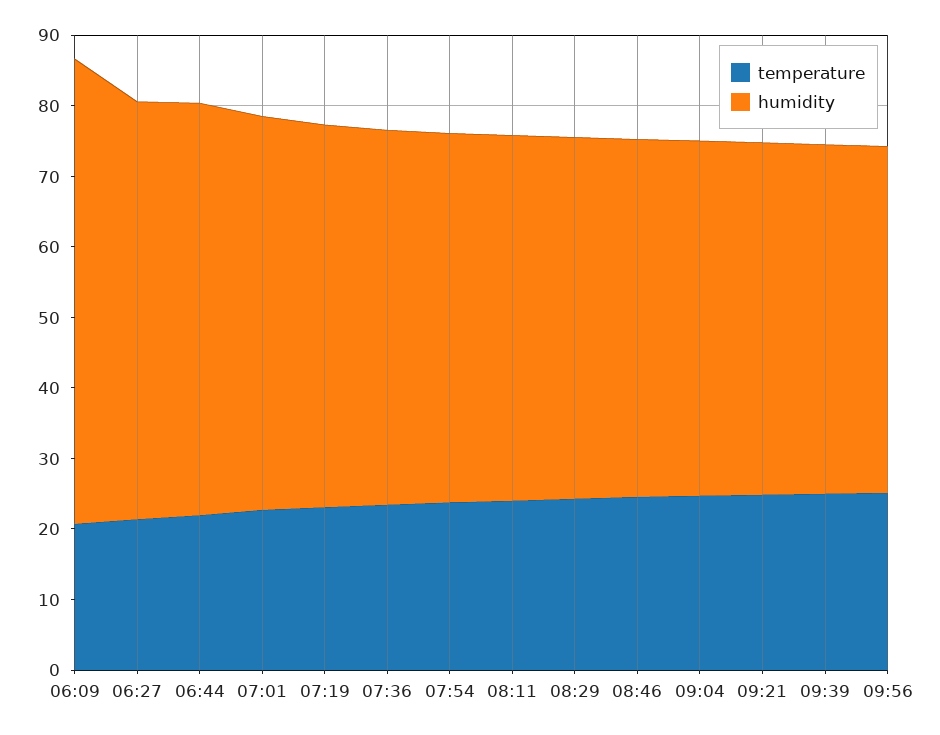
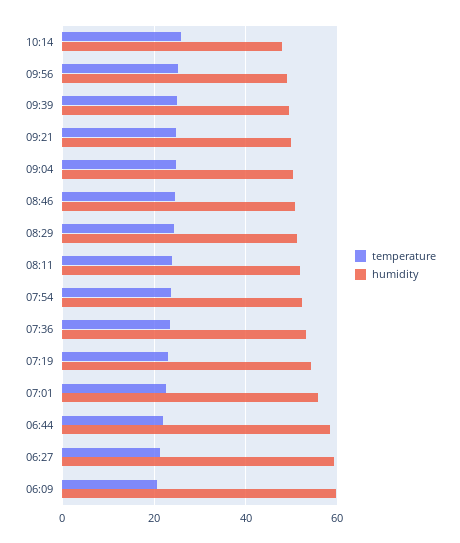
humidity, 06:09: 66 -> 60
temperature, 10:14: none -> 26
humidity, 10:14: none -> 48

